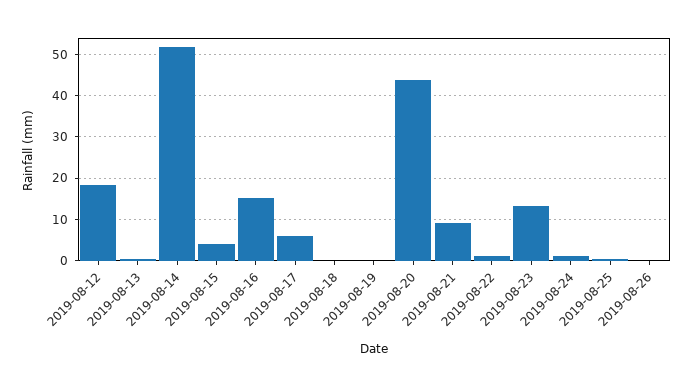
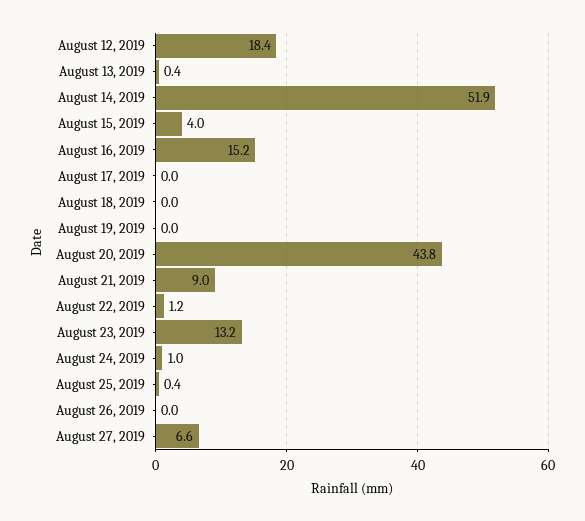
2019-08-17: 6 -> 0
August 27, 2019: none -> 6.6

